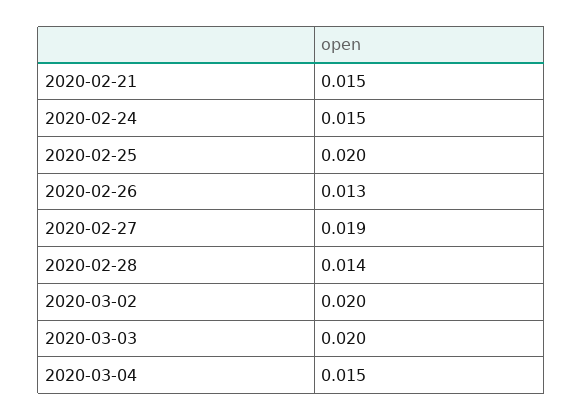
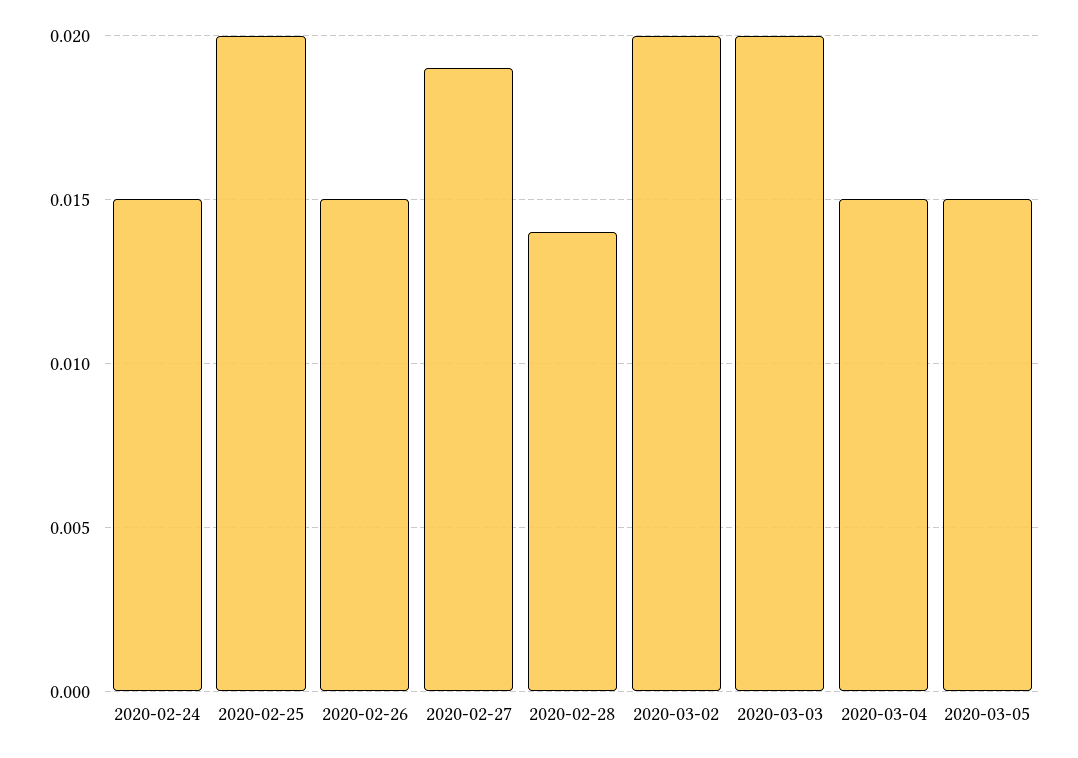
2020-02-21: 0.015 -> none
2020-02-26: 0.013 -> 0.015
2020-03-05: none -> 0.015

